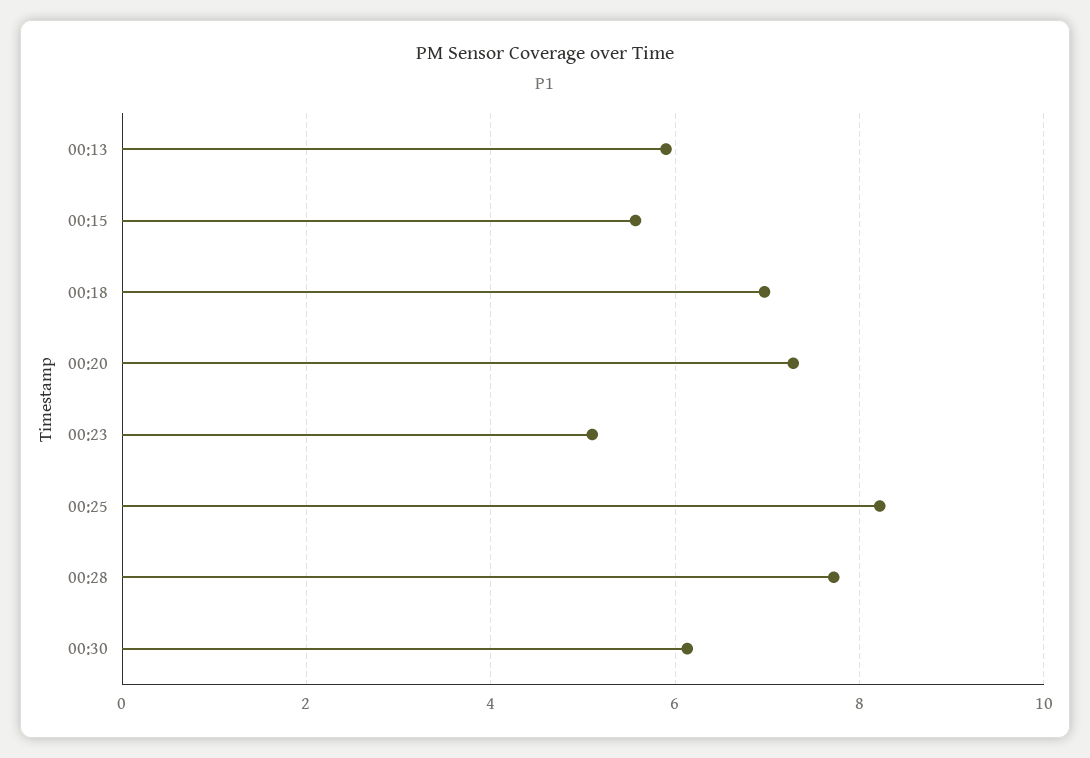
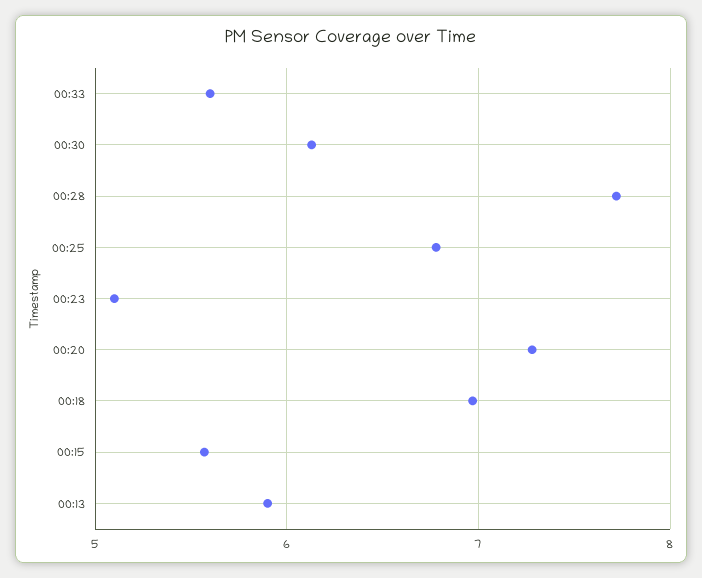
00:25: 8.2 -> 6.8
00:33: none -> 5.6

